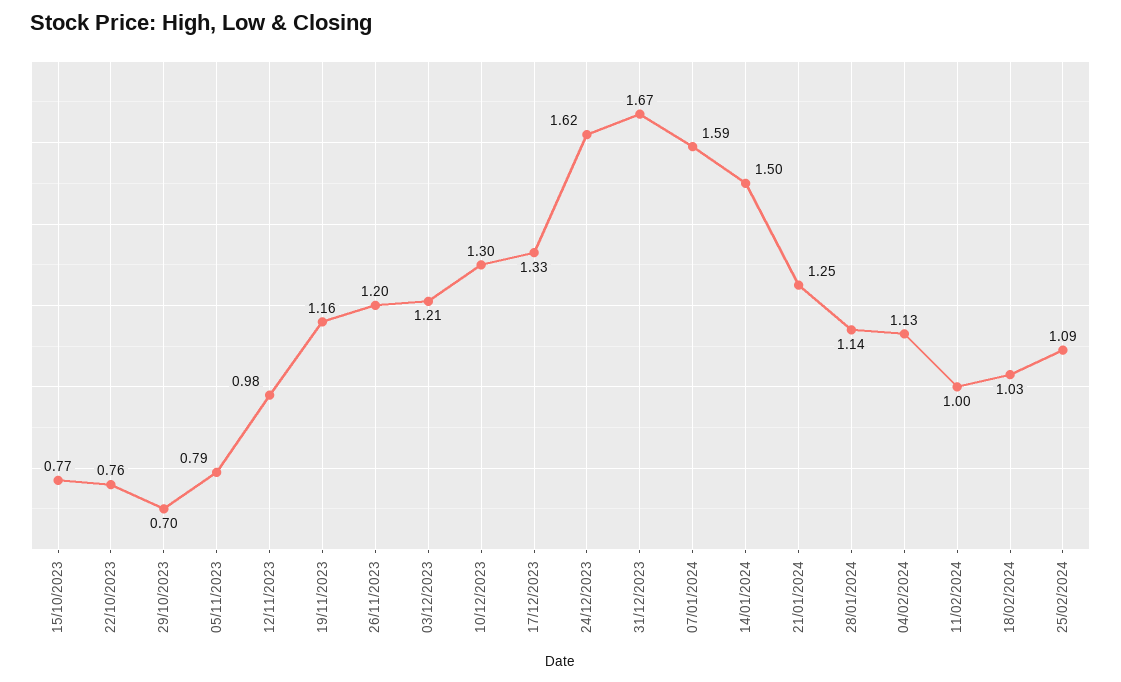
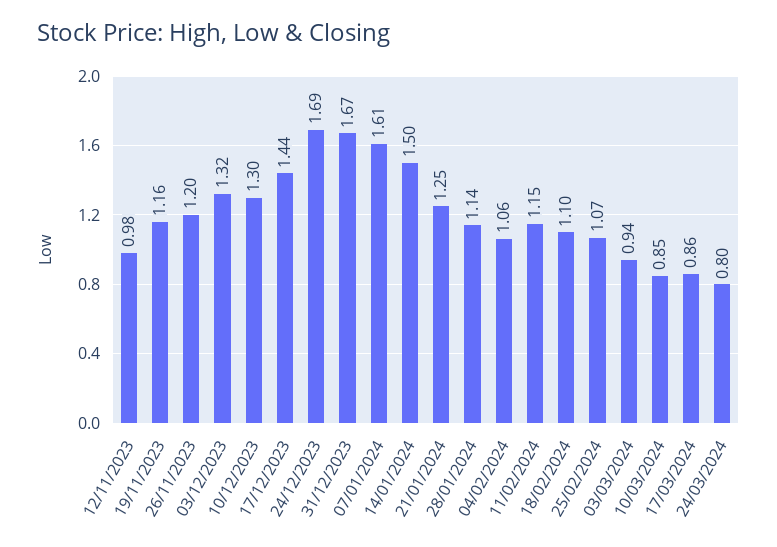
15/10/2023: 0.77 -> none
22/10/2023: 0.76 -> none
29/10/2023: 0.7 -> none
05/11/2023: 0.79 -> none
03/12/2023: 1.21 -> 1.32
17/12/2023: 1.33 -> 1.44
24/12/2023: 1.62 -> 1.69
07/01/2024: 1.59 -> 1.61
04/02/2024: 1.13 -> 1.06
11/02/2024: 1 -> 1.15
18/02/2024: 1.03 -> 1.1
25/02/2024: 1.09 -> 1.07
03/03/2024: none -> 0.94
10/03/2024: none -> 0.85
17/03/2024: none -> 0.86
24/03/2024: none -> 0.8

